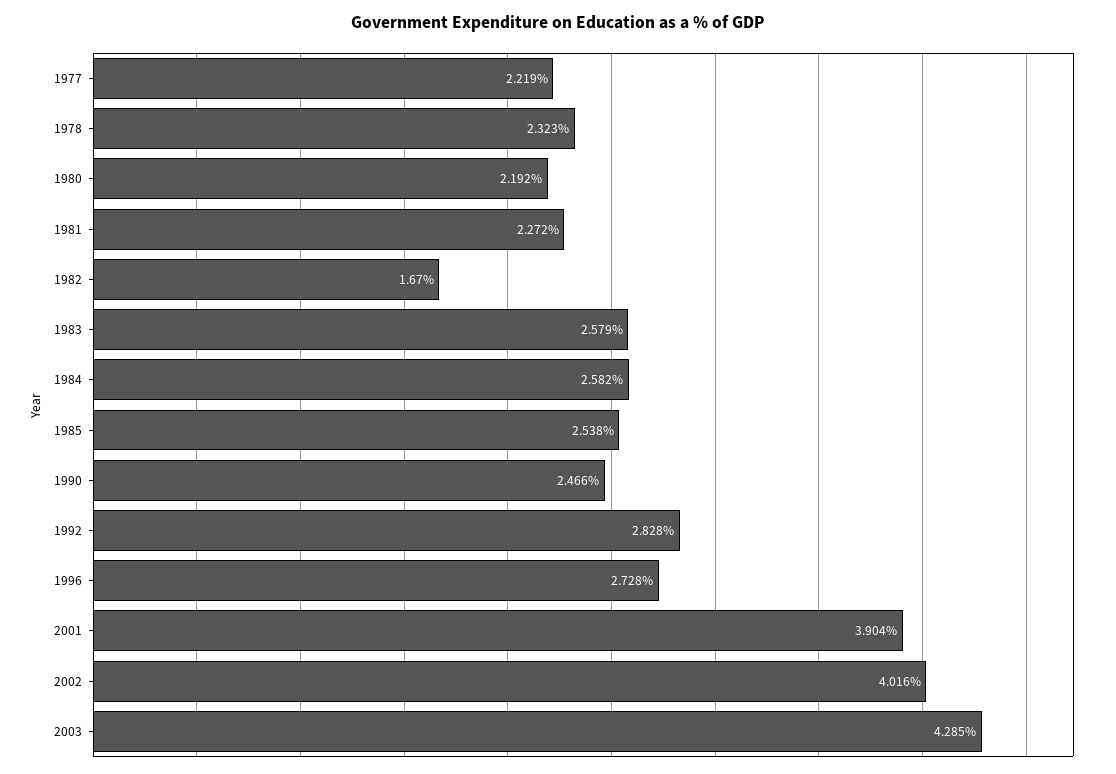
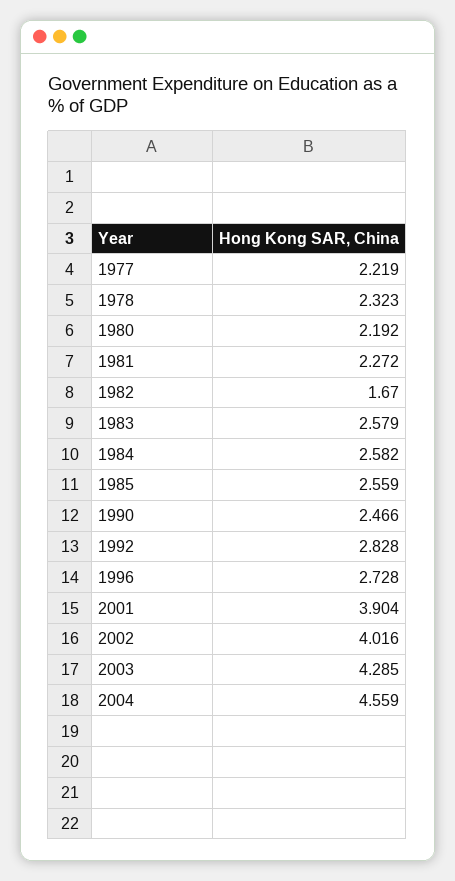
1985: 2.538 -> 2.559
2004: none -> 4.559

